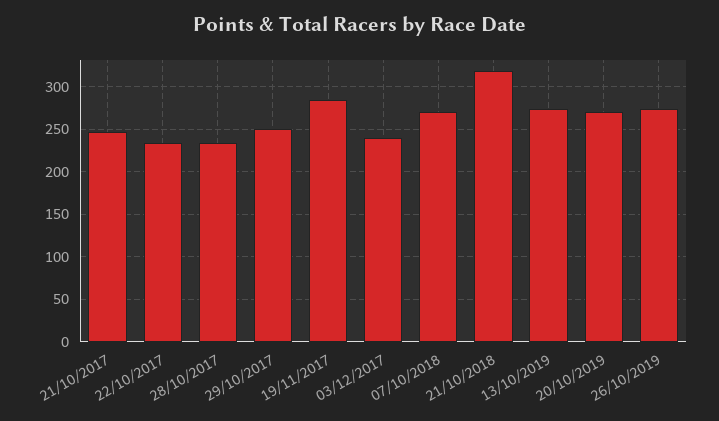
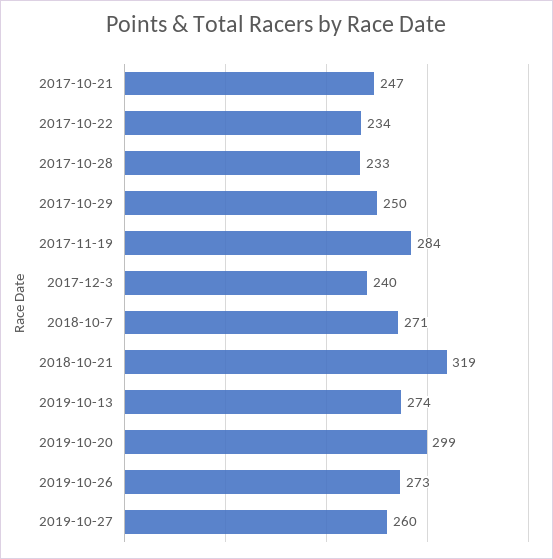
20/10/2019: 270 -> 299
2019-10-27: none -> 260

